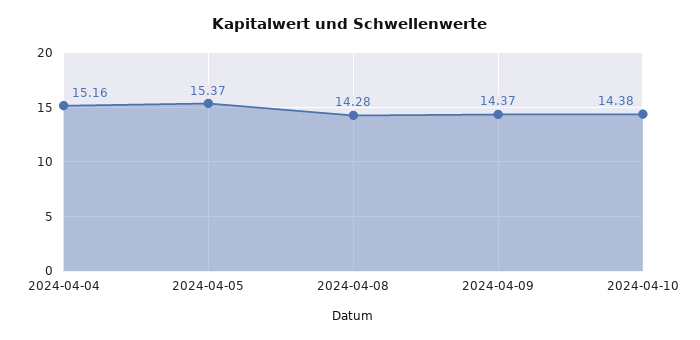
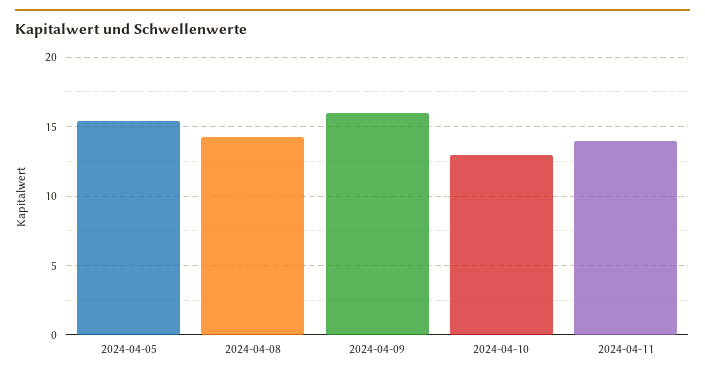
2024-04-04: 15.16 -> none
2024-04-09: 14.37 -> 16
2024-04-10: 14.38 -> 13
2024-04-11: none -> 14

